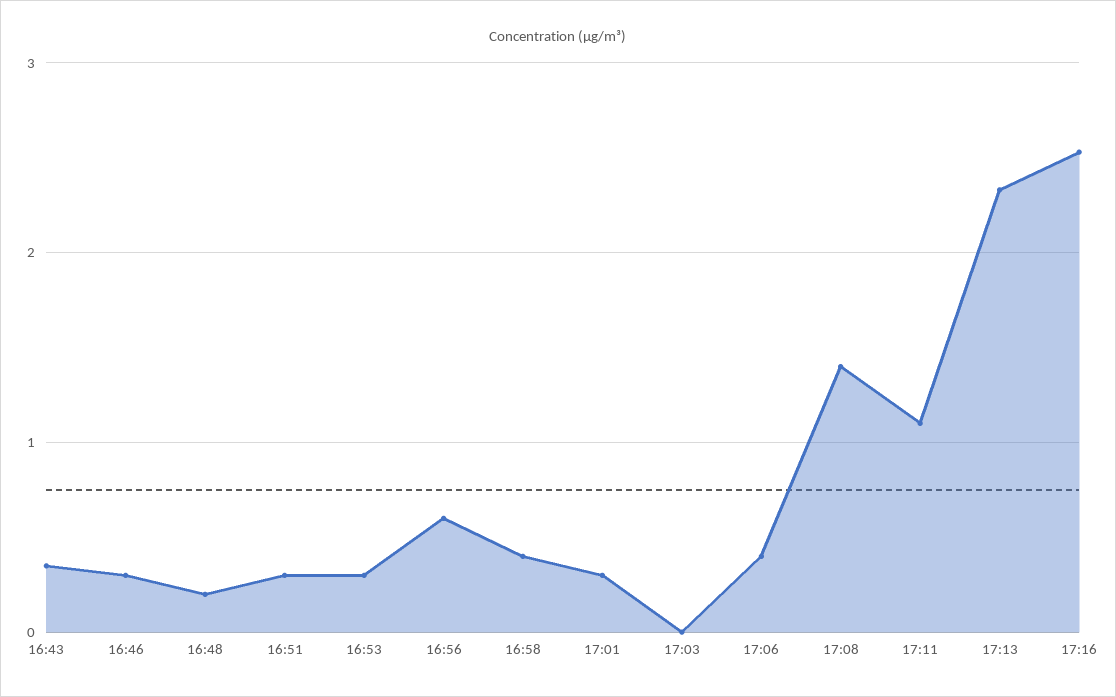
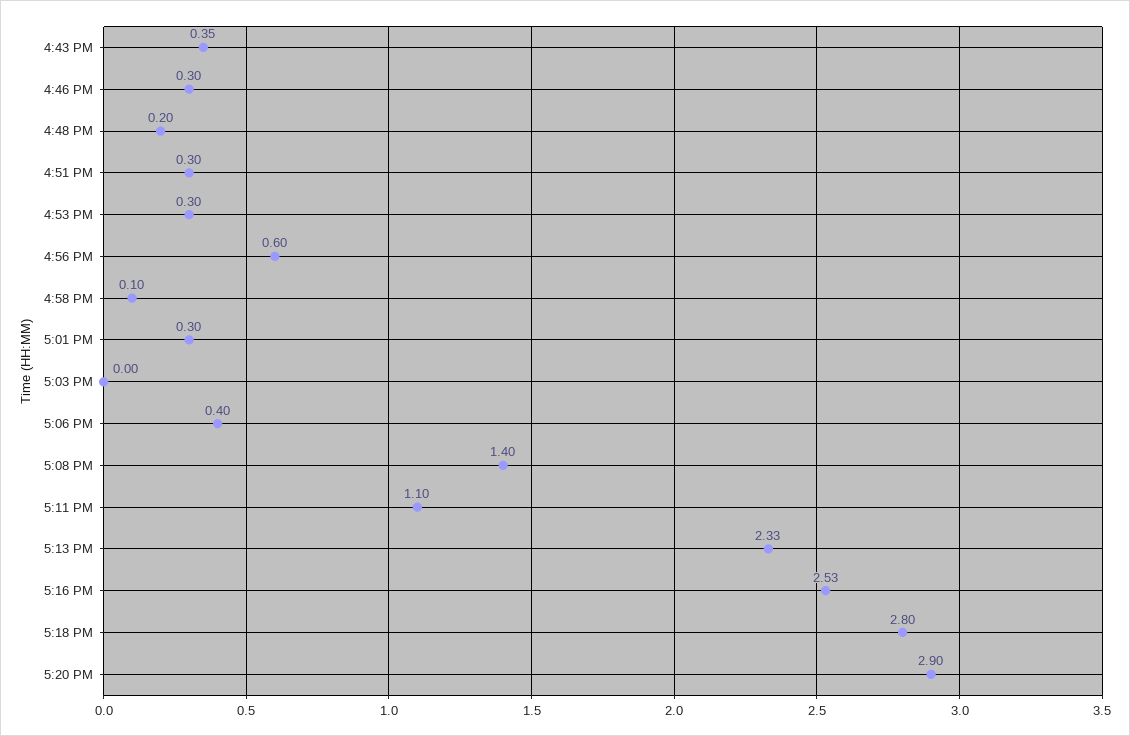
16:58: 0.4 -> 0.1
5:18 PM: none -> 2.8
5:20 PM: none -> 2.9

